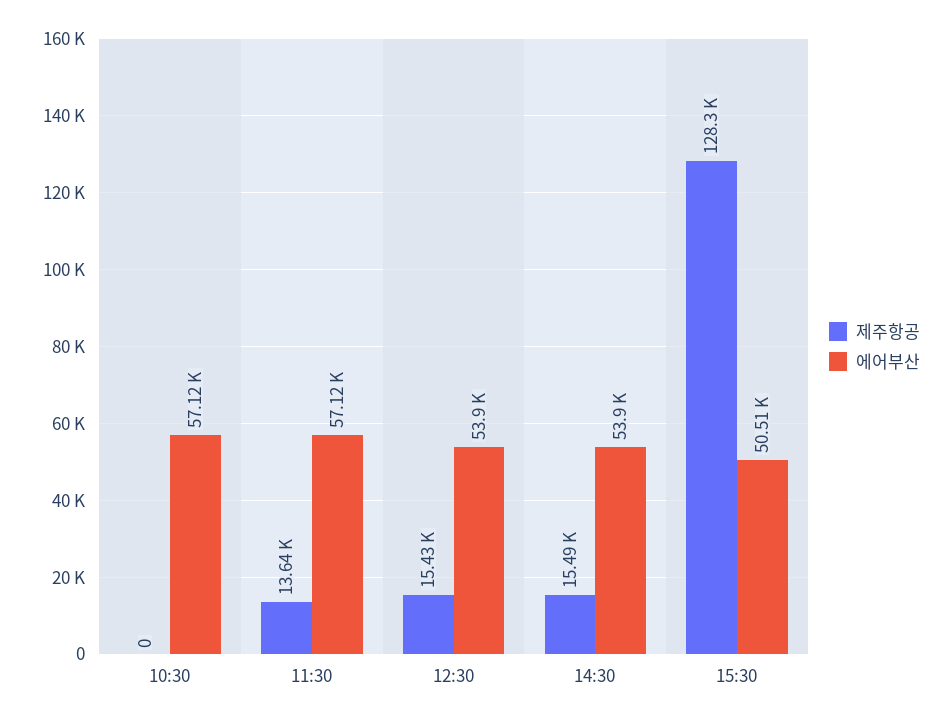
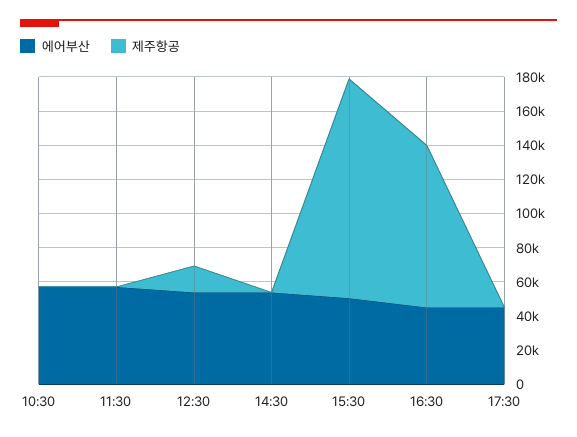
제주항공, 11:30: 13640 -> 0
제주항공, 14:30: 15490 -> 0
에어부산, 16:30: none -> 45000
제주항공, 16:30: none -> 95000
에어부산, 17:30: none -> 45000
제주항공, 17:30: none -> 0

